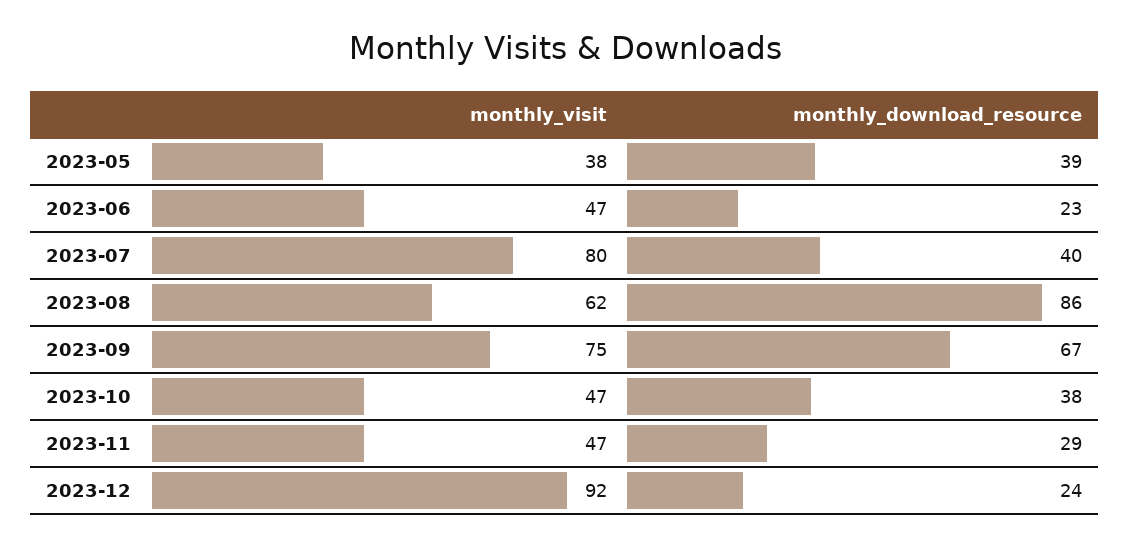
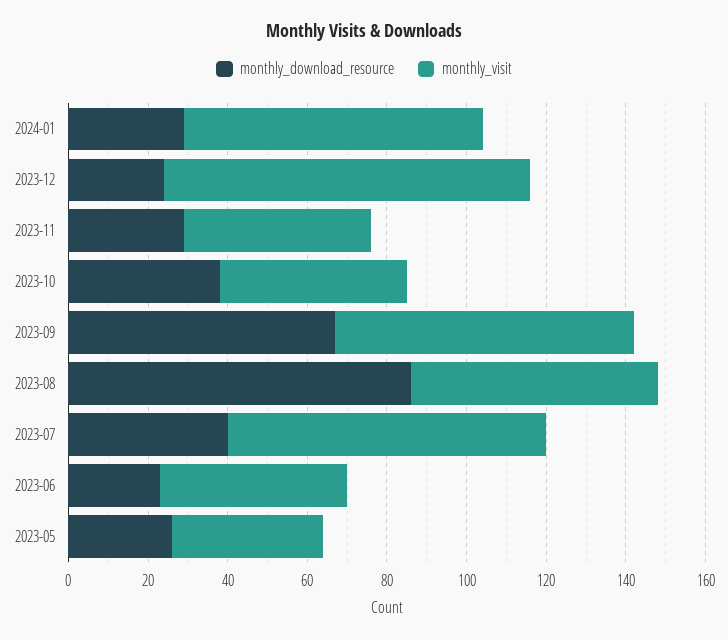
monthly_download_resource, 2023-05: 39 -> 25
monthly_download_resource, 2024-01: none -> 30
monthly_visit, 2024-01: none -> 75

